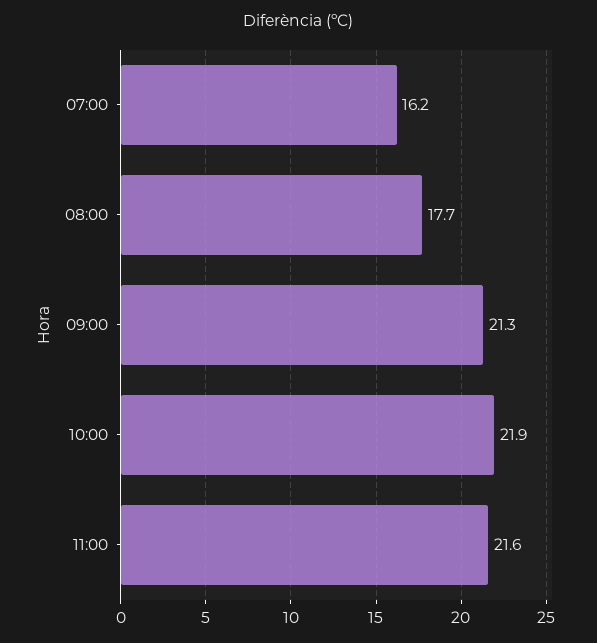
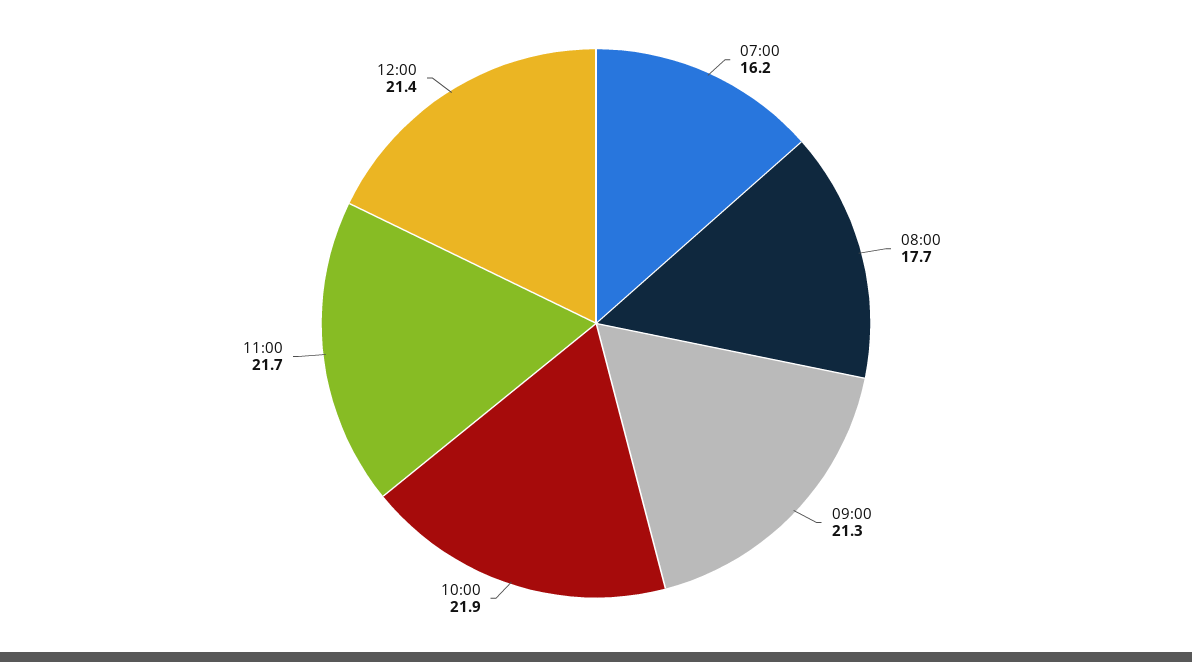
11:00: 21.6 -> 21.7
12:00: none -> 21.4

